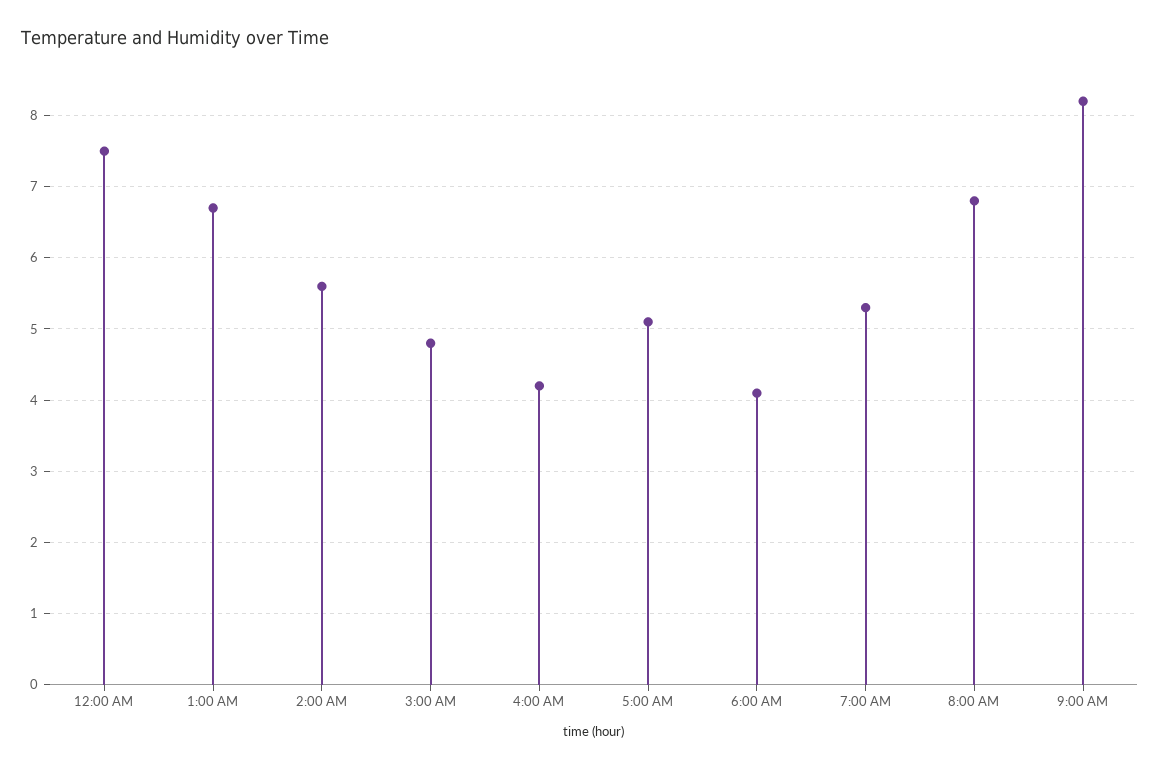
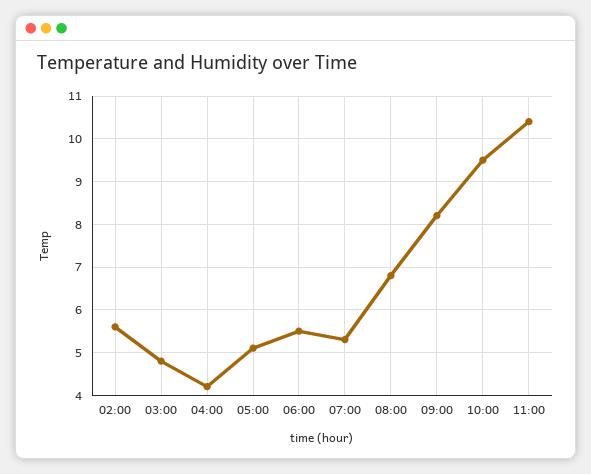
12:00 AM: 7.5 -> none
1:00 AM: 6.7 -> none
6:00 AM: 4.1 -> 5.5
10:00: none -> 9.5
11:00: none -> 10.5

